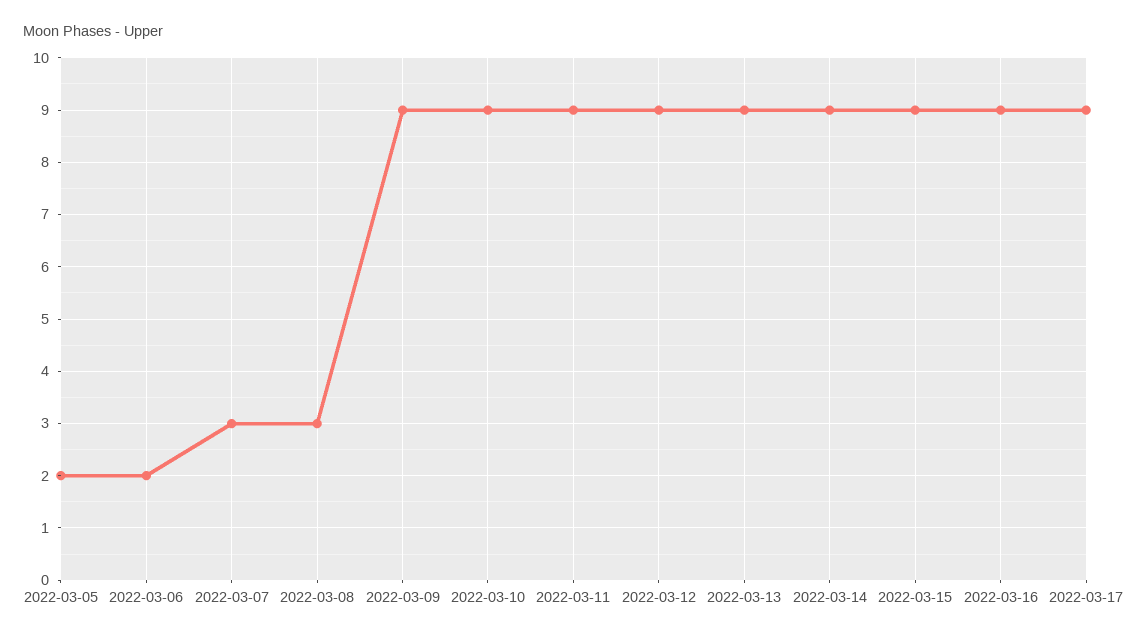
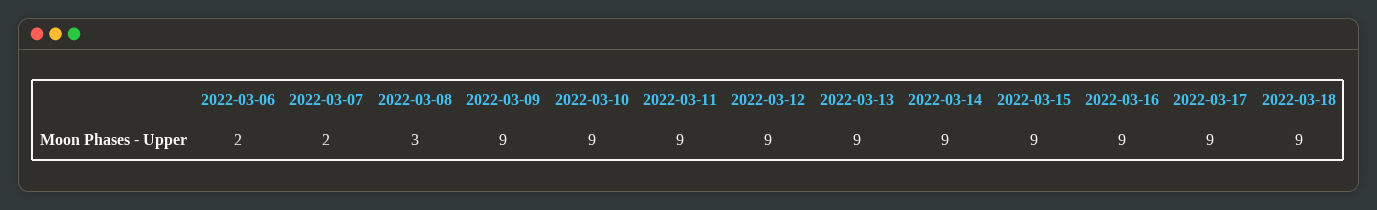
2022-03-05: 2 -> none
2022-03-07: 3 -> 2
2022-03-18: none -> 9

